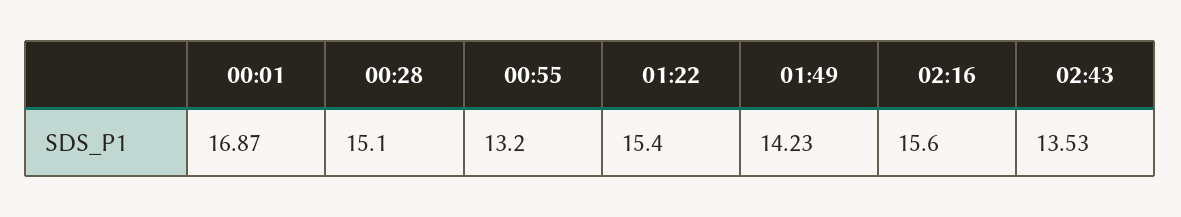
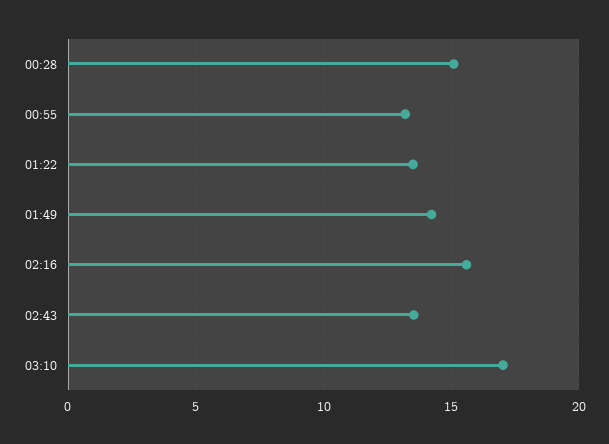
00:01: 16.87 -> none
01:22: 15.4 -> 13.5
03:10: none -> 17

